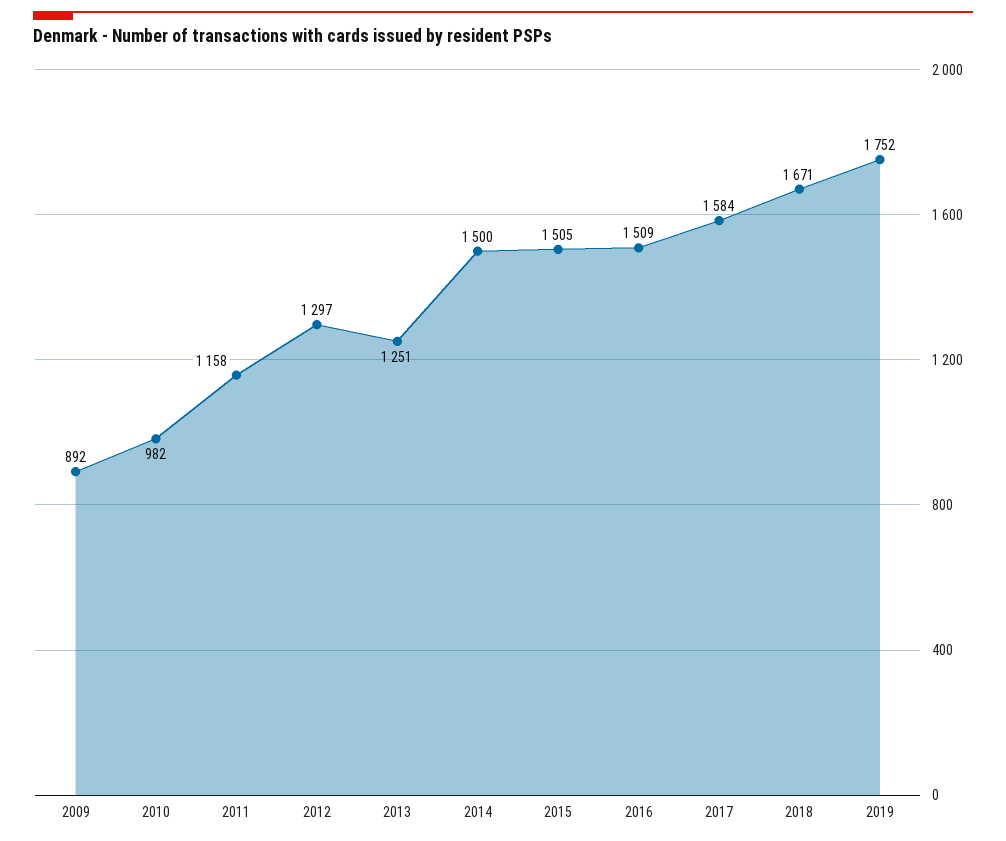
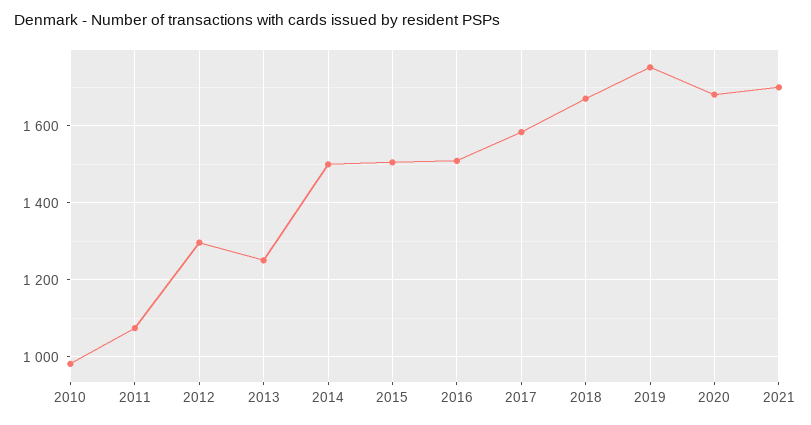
2009: 892 -> none
2011: 1158 -> 1080
2020: none -> 1680
2021: none -> 1700

